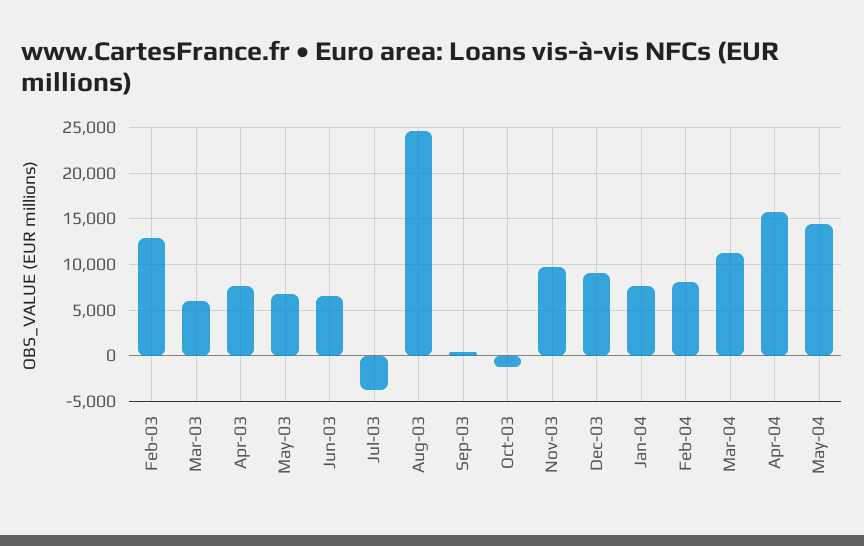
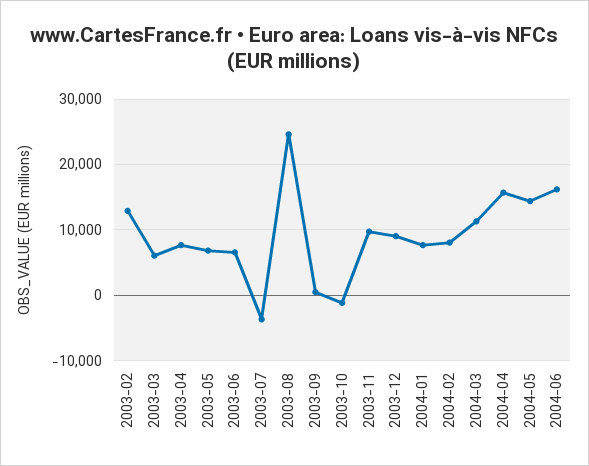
2004-06: none -> 16000

